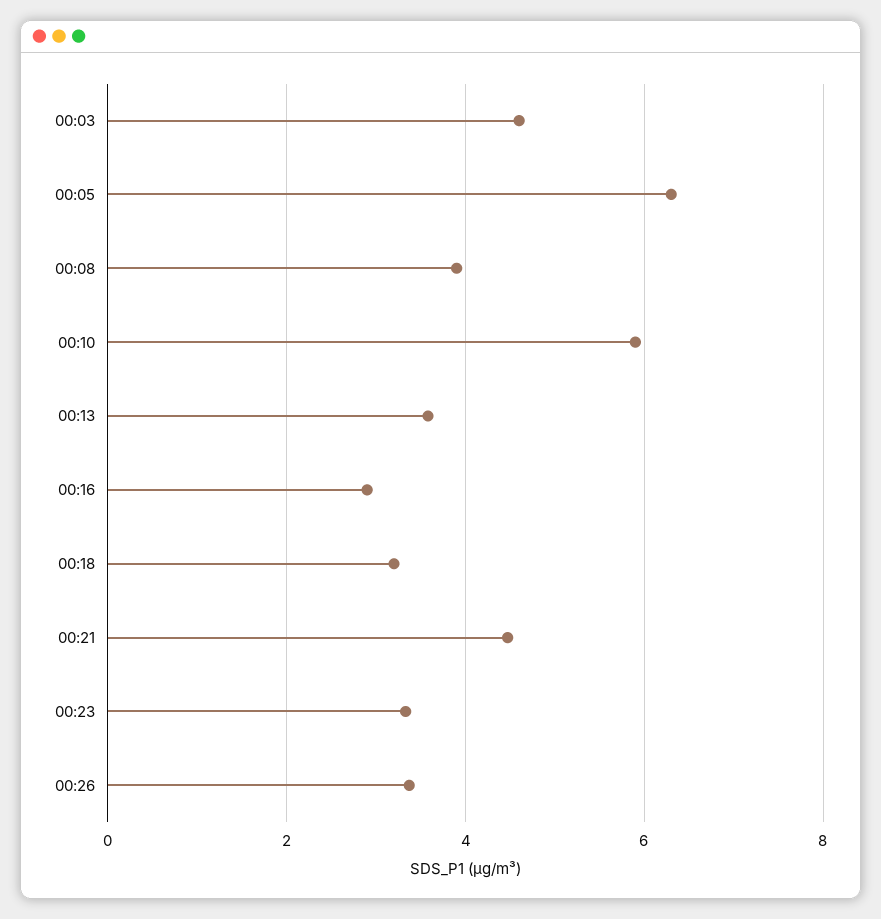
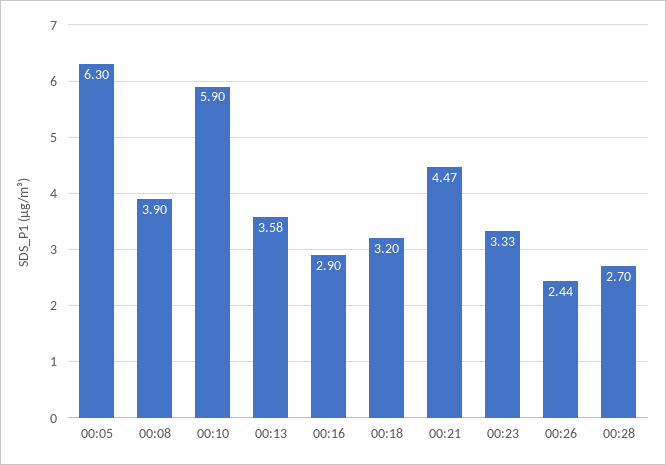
00:03: 4.6 -> none
00:26: 3.4 -> 2.44
00:28: none -> 2.7

